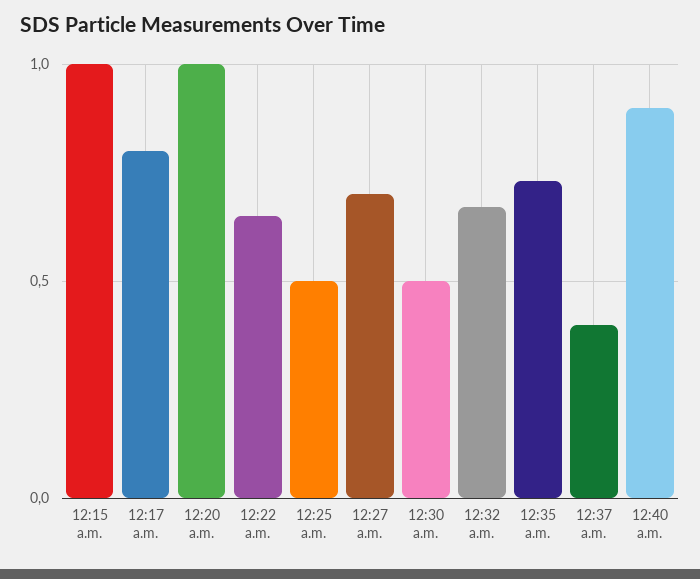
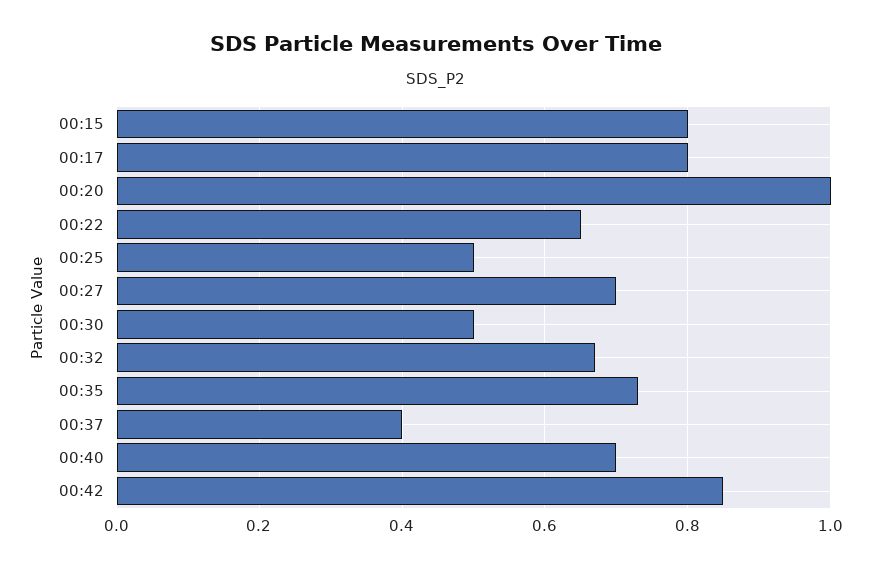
12:15 a.m.: 1 -> 0.8
12:40 a.m.: 0.9 -> 0.7
00:42: none -> 0.85

